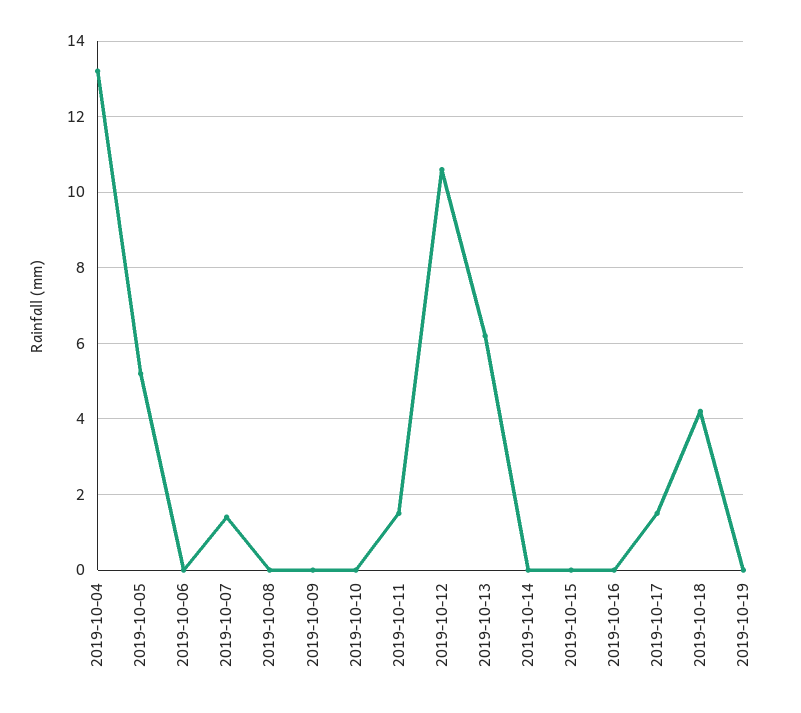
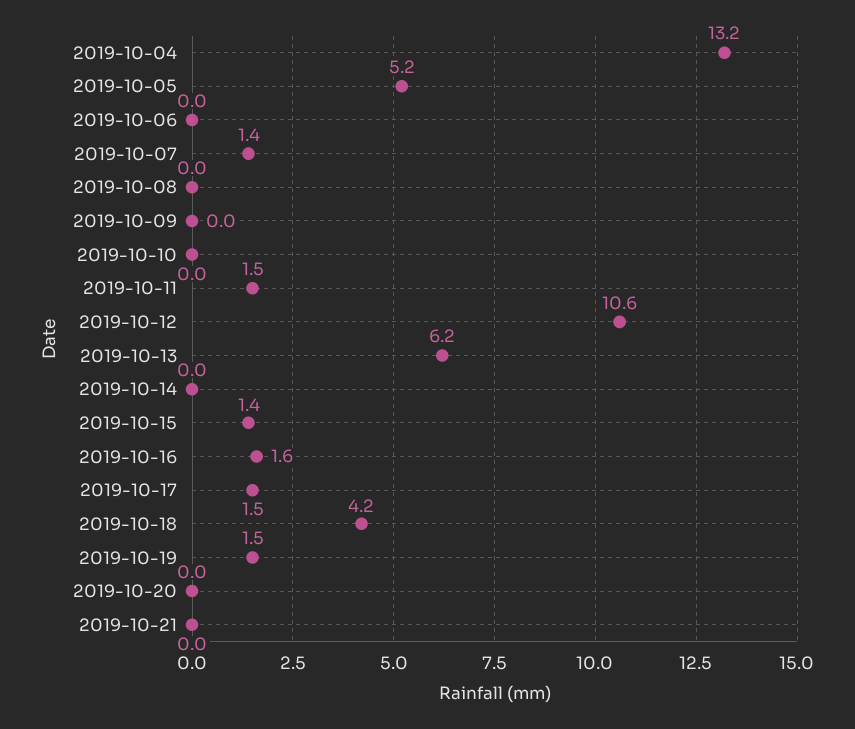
2019-10-15: 0 -> 1.4
2019-10-16: 0 -> 1.6
2019-10-19: 0 -> 1.5
2019-10-20: none -> 0
2019-10-21: none -> 0

